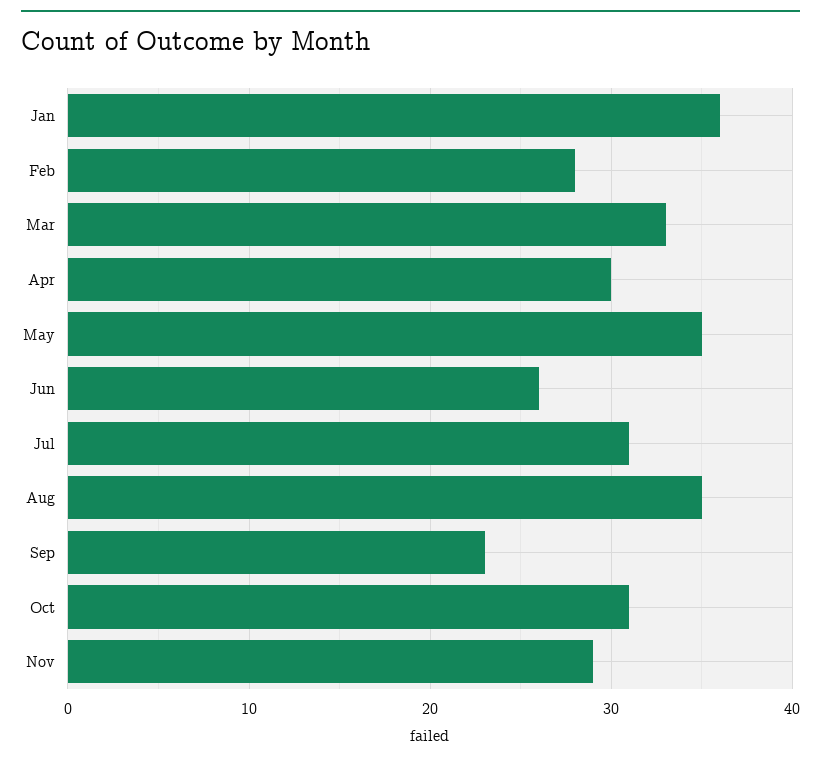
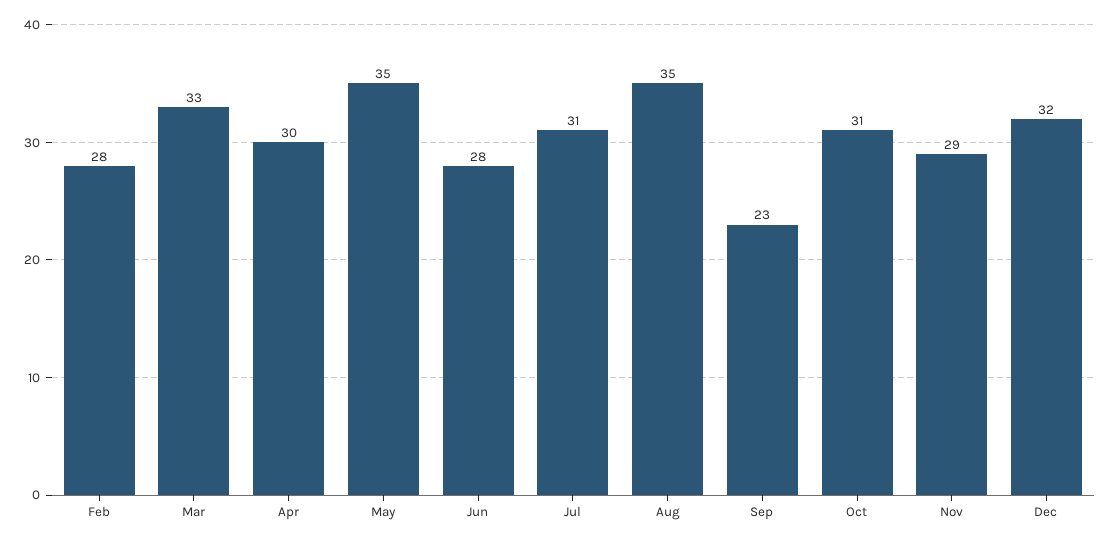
Jan: 36 -> none
Jun: 26 -> 28
Dec: none -> 32

